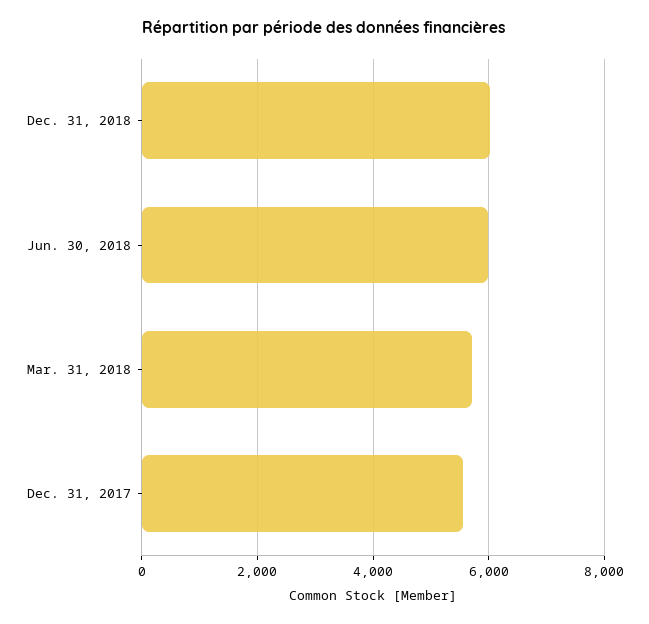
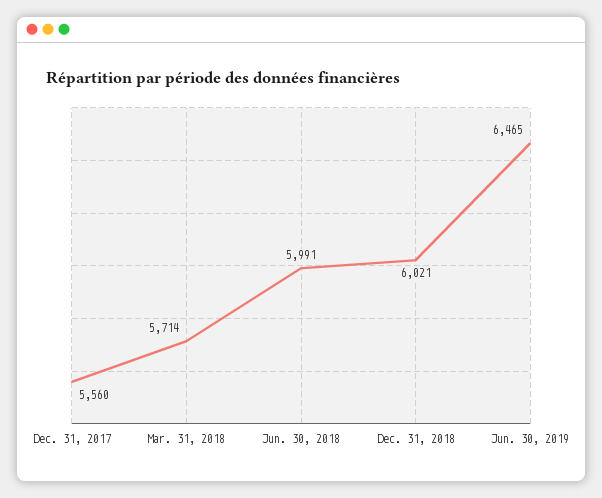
Jun. 30, 2019: none -> 6465

